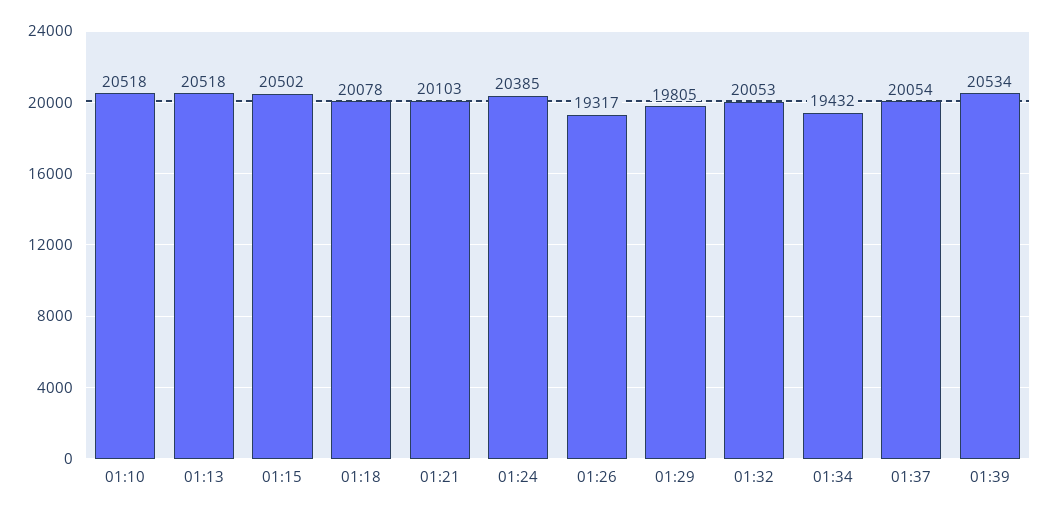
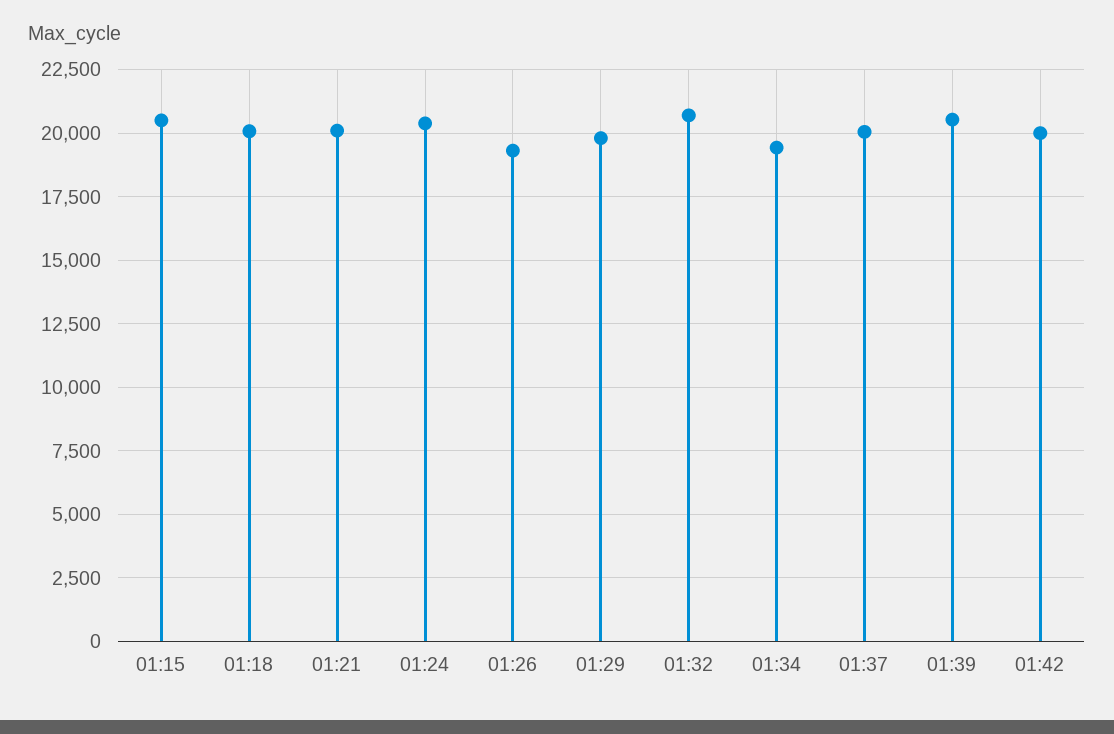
01:10: 20518 -> none
01:13: 20518 -> none
01:32: 20053 -> 20750
01:42: none -> 20000

